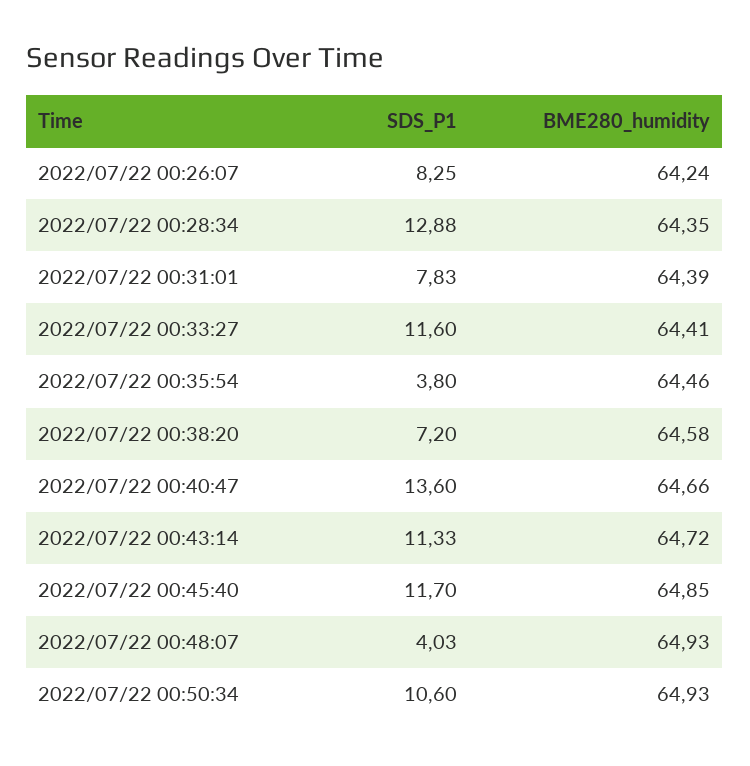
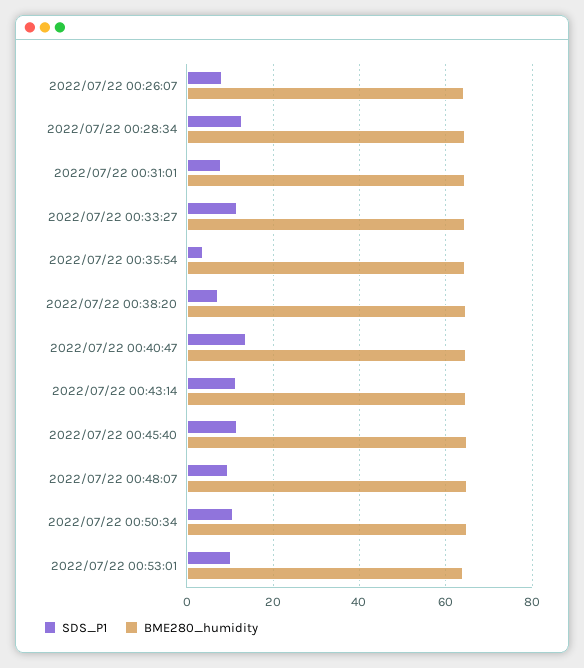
SDS_P1, 2022/07/22 00:48:07: 4.03 -> 10
SDS_P1, 2022/07/22 00:53:01: none -> 10
BME280_humidity, 2022/07/22 00:53:01: none -> 64

